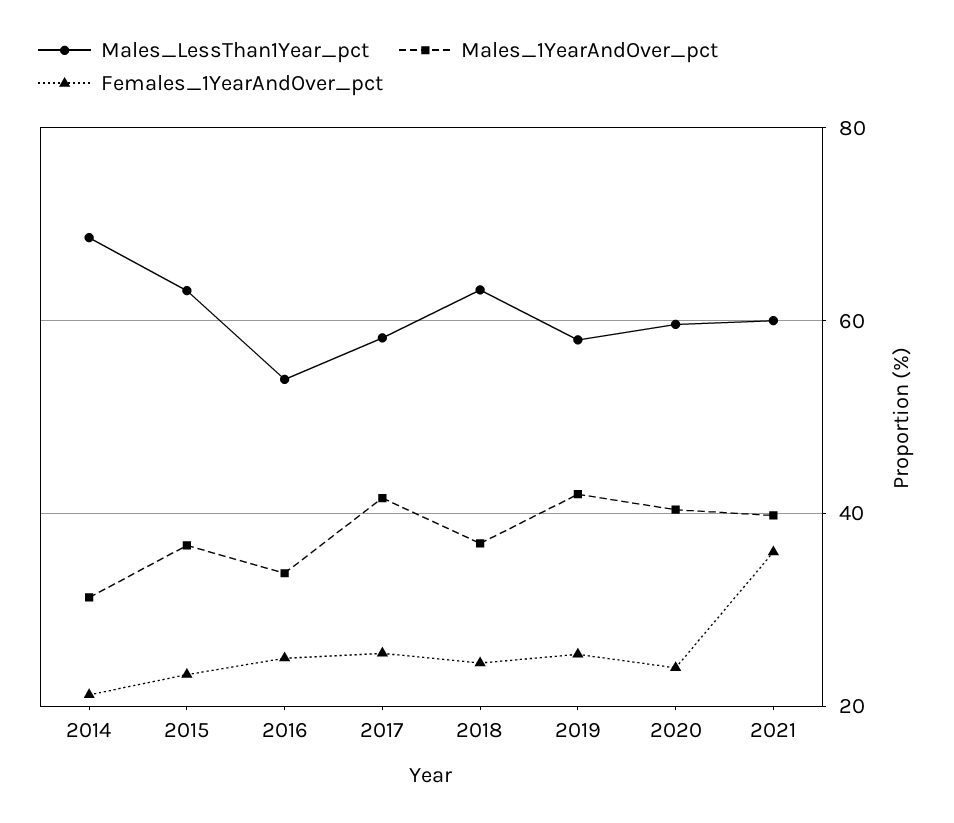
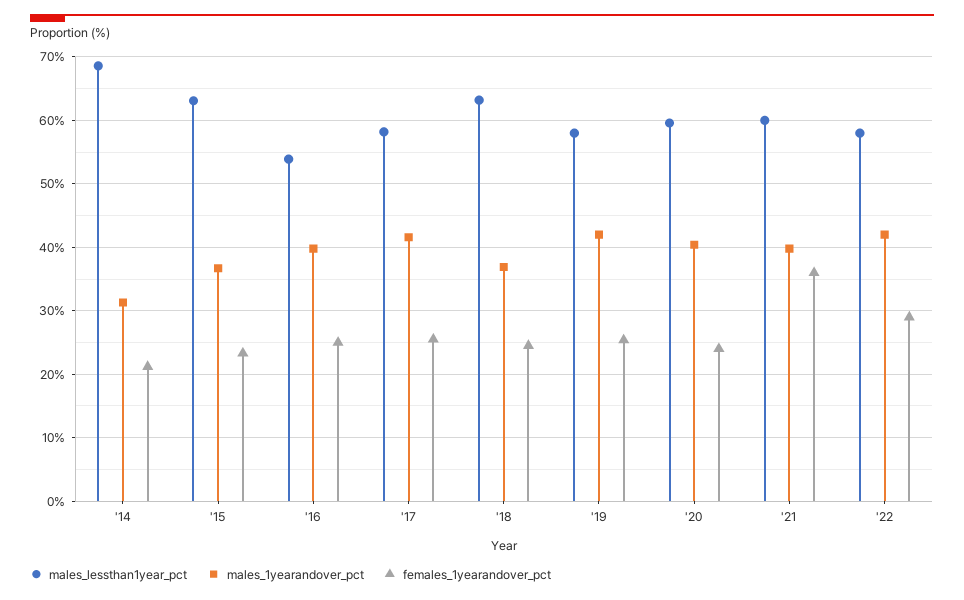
Males_1YearAndOver_pct, 2016: 34 -> 40
Males_LessThan1Year_pct, '22: none -> 58
Males_1YearAndOver_pct, '22: none -> 42
Females_1YearAndOver_pct, '22: none -> 29

